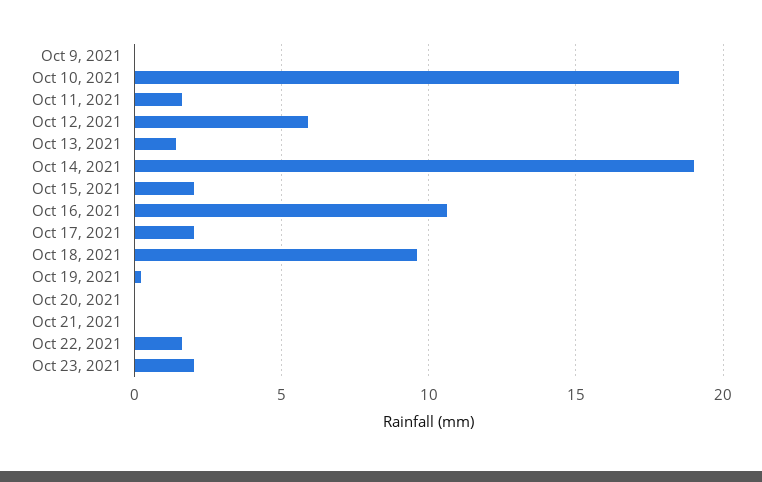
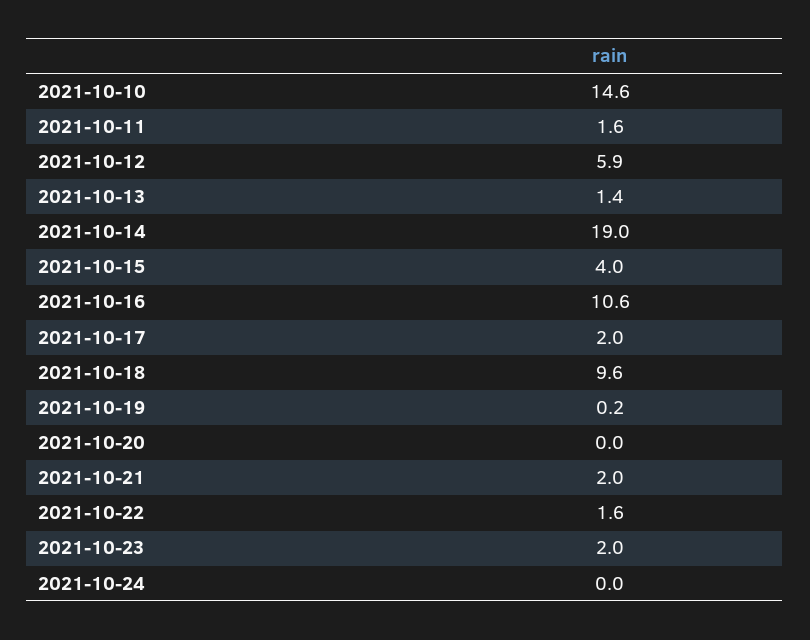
Oct 9, 2021: 0 -> none
Oct 10, 2021: 18.5 -> 14.6
Oct 15, 2021: 2 -> 4
Oct 21, 2021: 0 -> 2
2021-10-24: none -> 0

